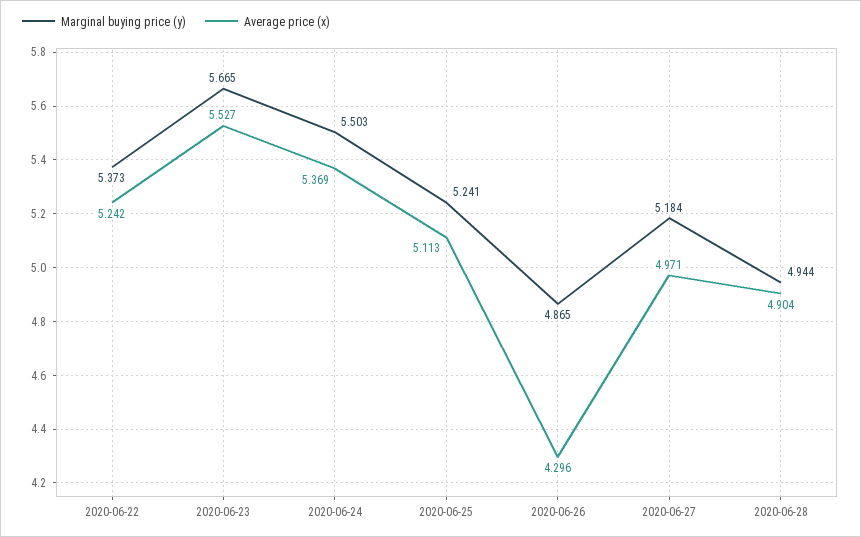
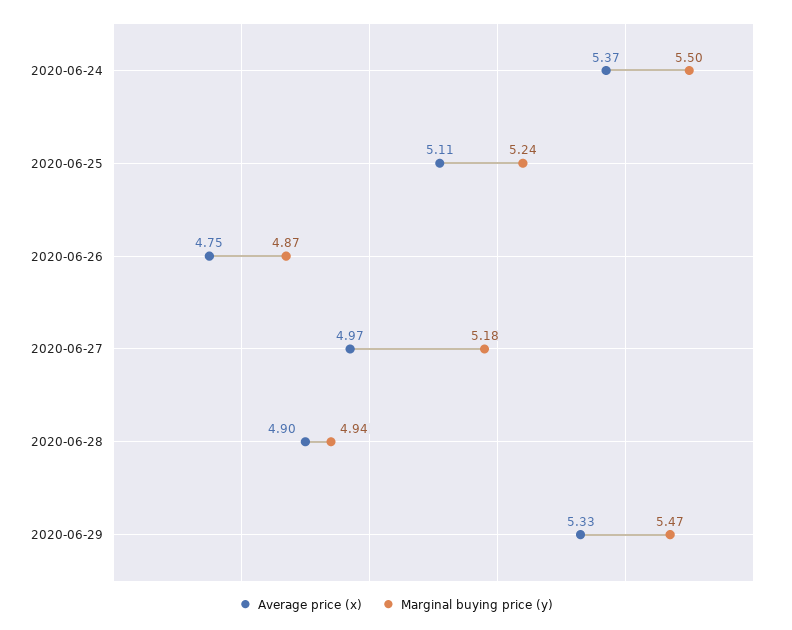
Marginal buying price (y), 2020-06-22: 5.373 -> none
Average price (x), 2020-06-22: 5.242 -> none
Marginal buying price (y), 2020-06-23: 5.665 -> none
Average price (x), 2020-06-23: 5.527 -> none
Average price (x), 2020-06-26: 4.296 -> 4.75
Average price (x), 2020-06-29: none -> 5.33
Marginal buying price (y), 2020-06-29: none -> 5.47

